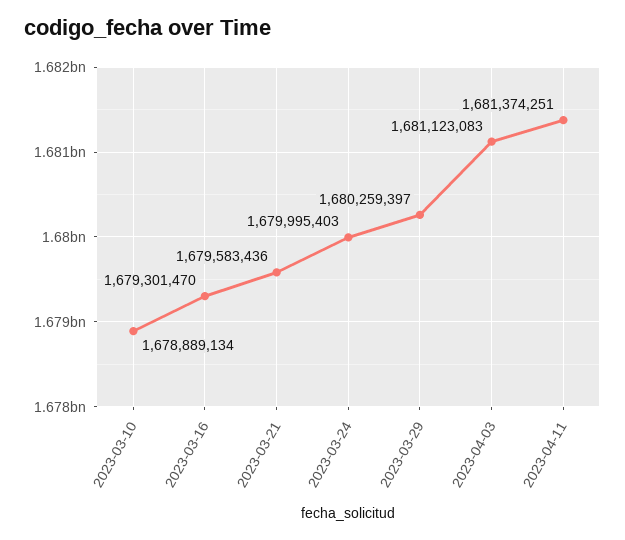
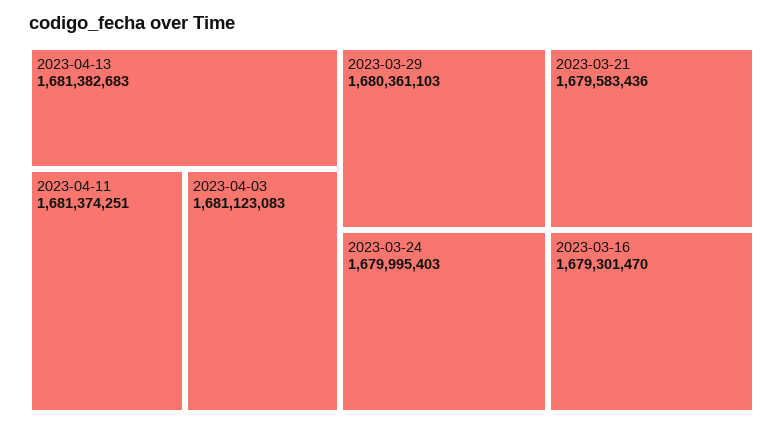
2023-03-10: 1678889134 -> none
2023-03-29: 1680259397 -> 1680361103
2023-04-13: none -> 1681382683

